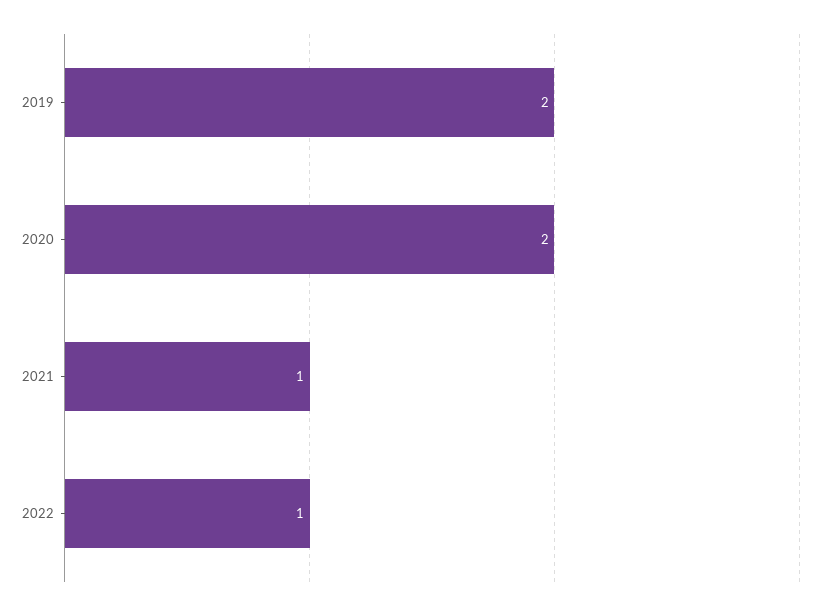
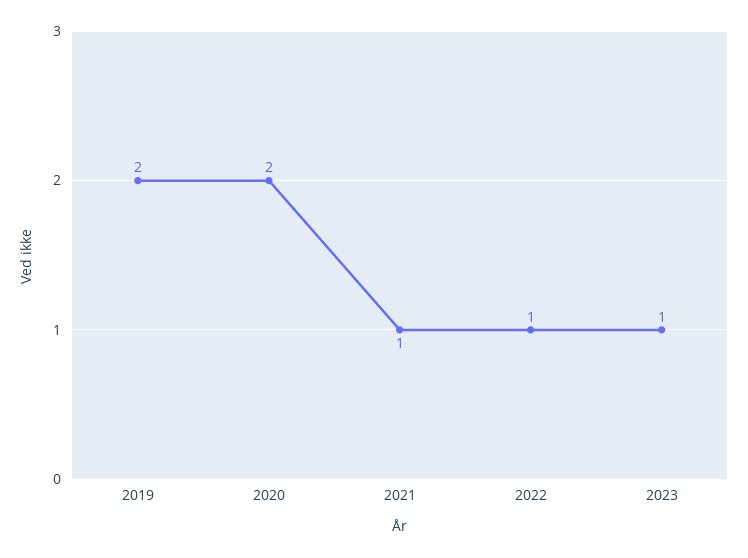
2023: none -> 1

